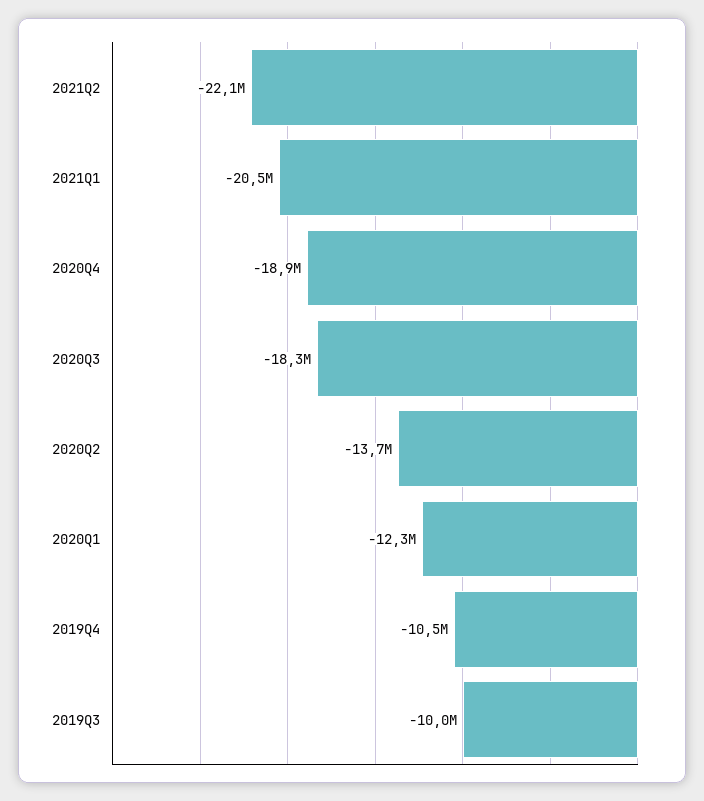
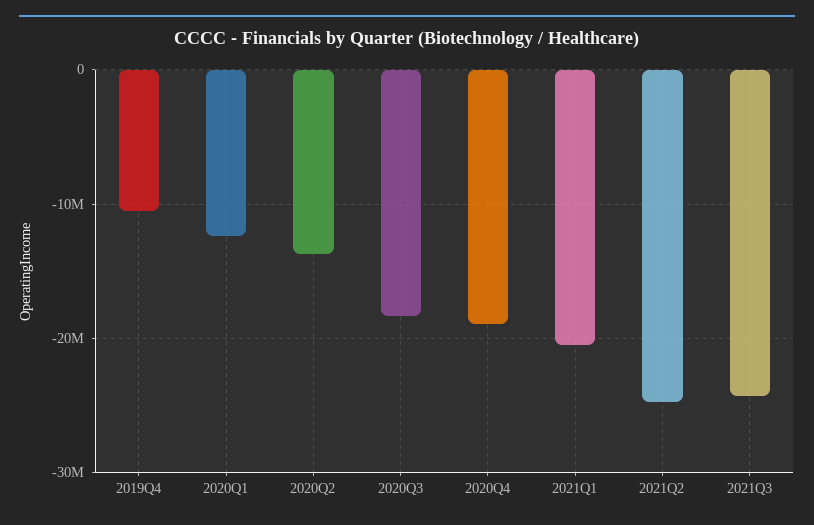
2021Q2: -22100000 -> -25000000
2019Q3: -10000000 -> none
2021Q3: none -> -24000000

